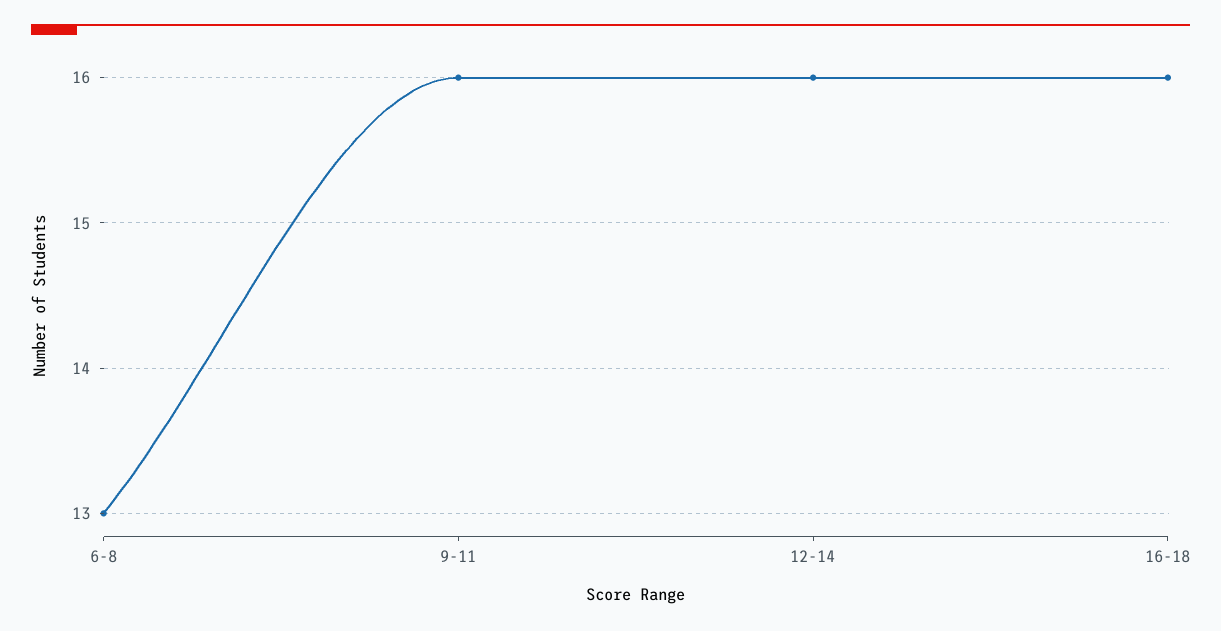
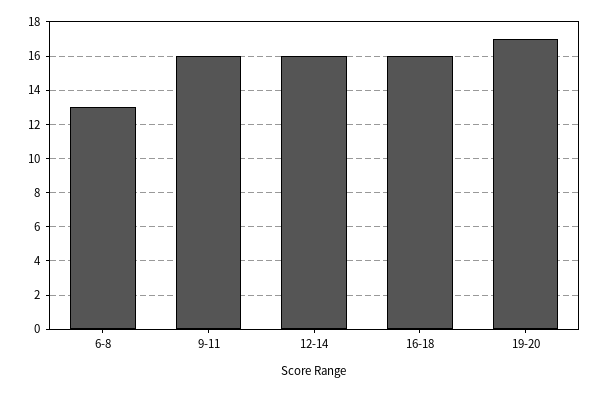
19-20: none -> 17

